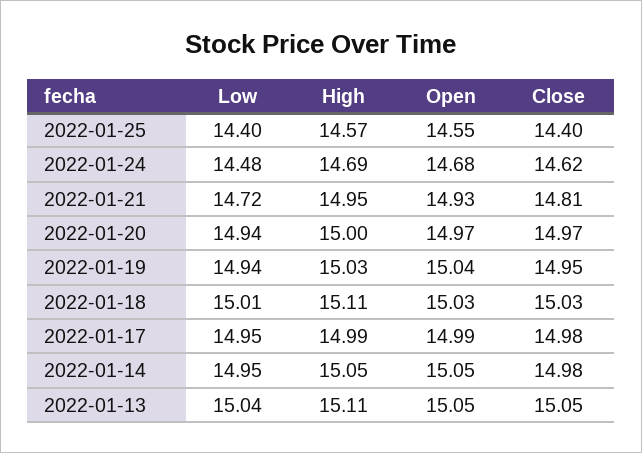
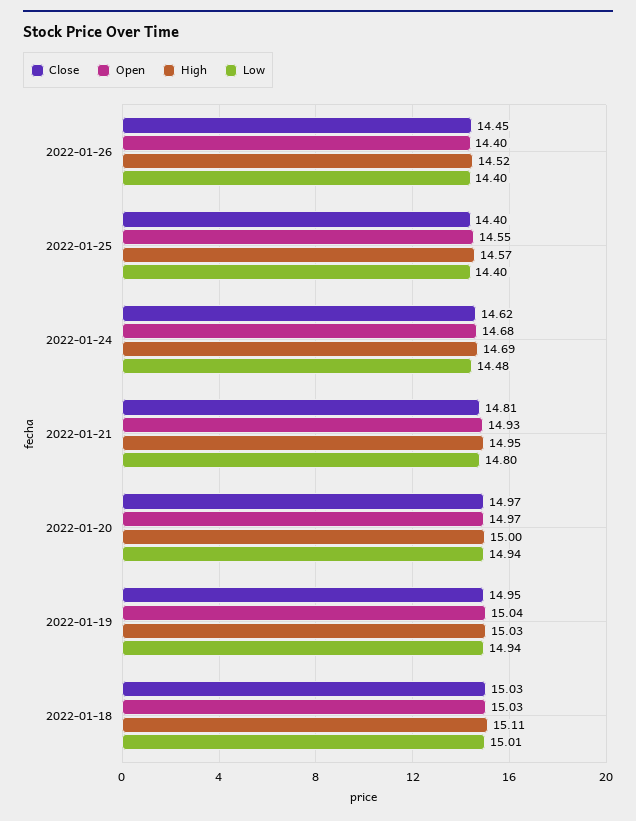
Low, 2022-01-21: 14.72 -> 14.8
Low, 2022-01-17: 14.95 -> none
High, 2022-01-17: 14.99 -> none
Open, 2022-01-17: 14.99 -> none
Close, 2022-01-17: 14.98 -> none
Low, 2022-01-14: 14.95 -> none
High, 2022-01-14: 15.05 -> none
Open, 2022-01-14: 15.05 -> none
Close, 2022-01-14: 14.98 -> none
Low, 2022-01-13: 15.04 -> none
High, 2022-01-13: 15.11 -> none
Open, 2022-01-13: 15.05 -> none
Close, 2022-01-13: 15.05 -> none
Close, 2022-01-26: none -> 14.45
Open, 2022-01-26: none -> 14.4
High, 2022-01-26: none -> 14.52
Low, 2022-01-26: none -> 14.4

